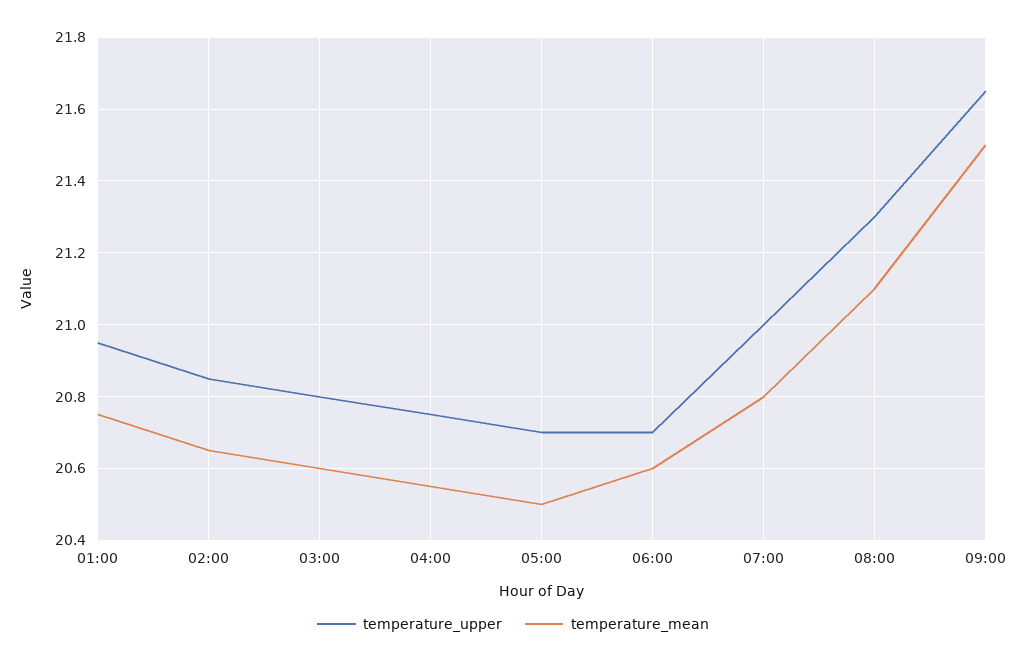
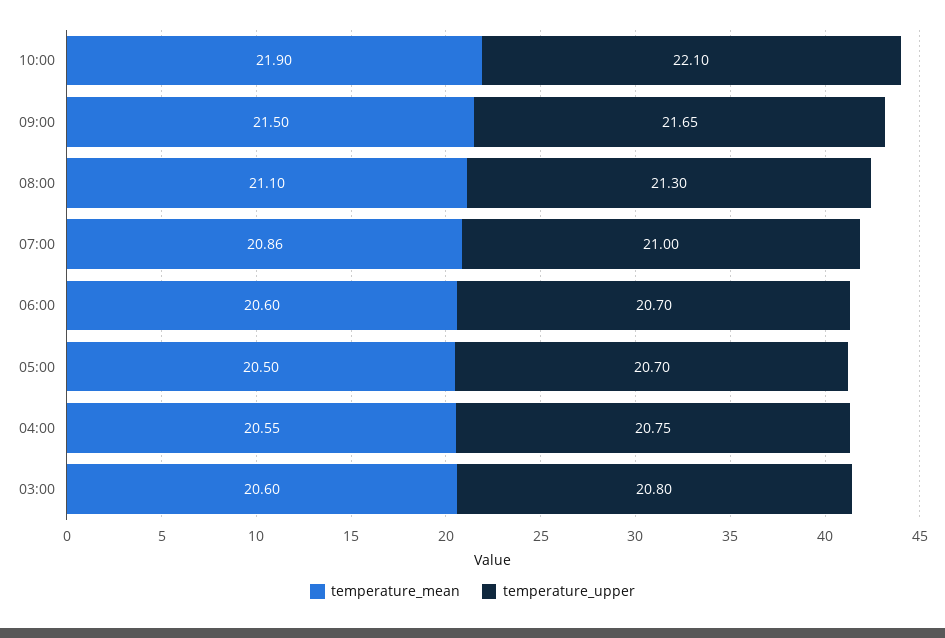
temperature_upper, 01:00: 20.95 -> none
temperature_mean, 01:00: 20.75 -> none
temperature_upper, 02:00: 20.85 -> none
temperature_mean, 02:00: 20.65 -> none
temperature_mean, 07:00: 20.8 -> 20.86
temperature_mean, 10:00: none -> 21.9
temperature_upper, 10:00: none -> 22.1

